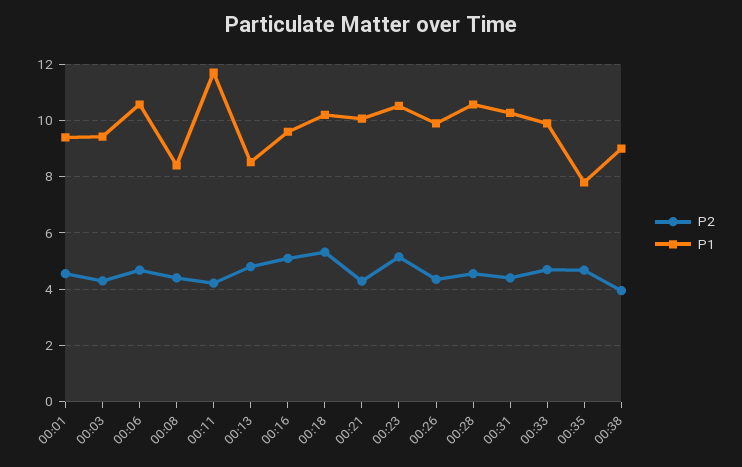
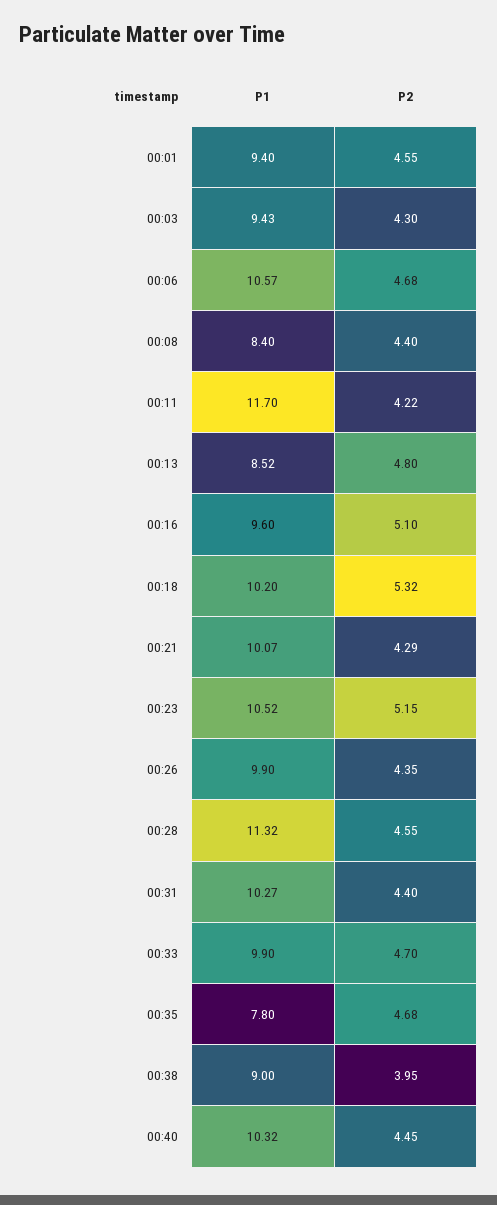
P1, 00:28: 10.5 -> 11.32
P1, 00:40: none -> 10.32
P2, 00:40: none -> 4.45

